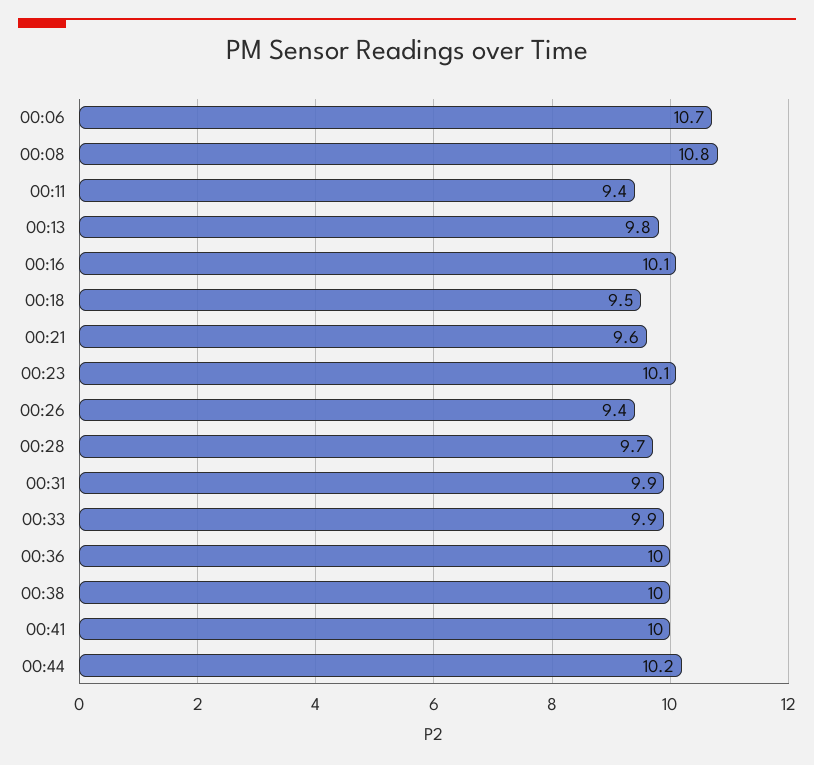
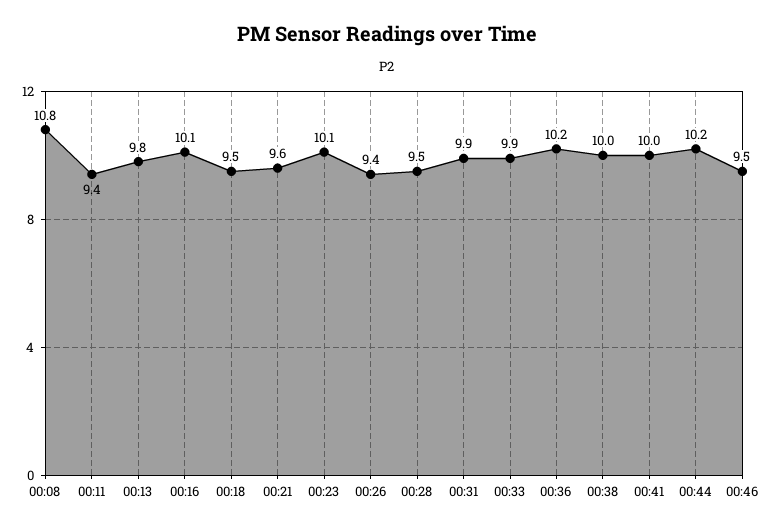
00:06: 10.7 -> none
00:28: 9.7 -> 9.5
00:36: 10 -> 10.2
00:46: none -> 9.5

